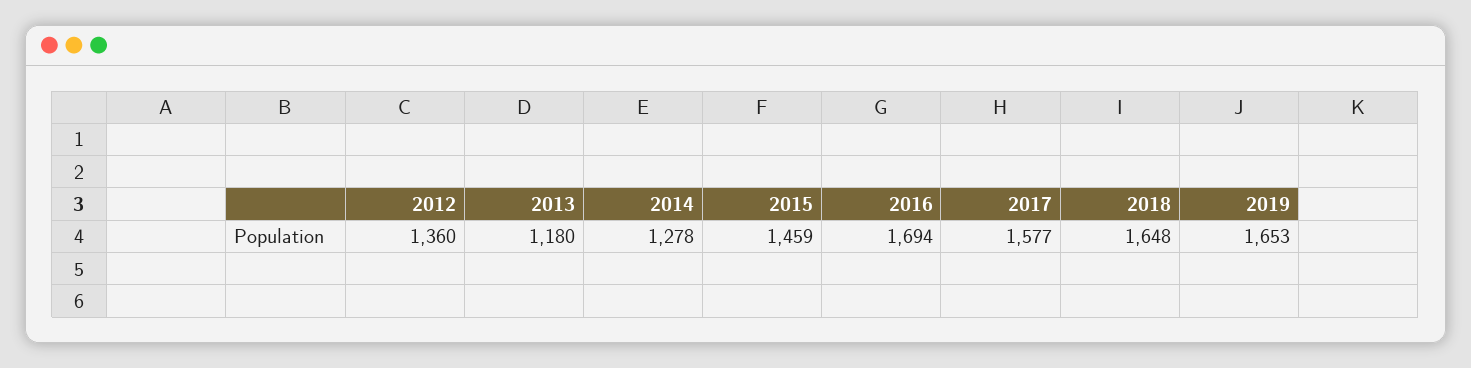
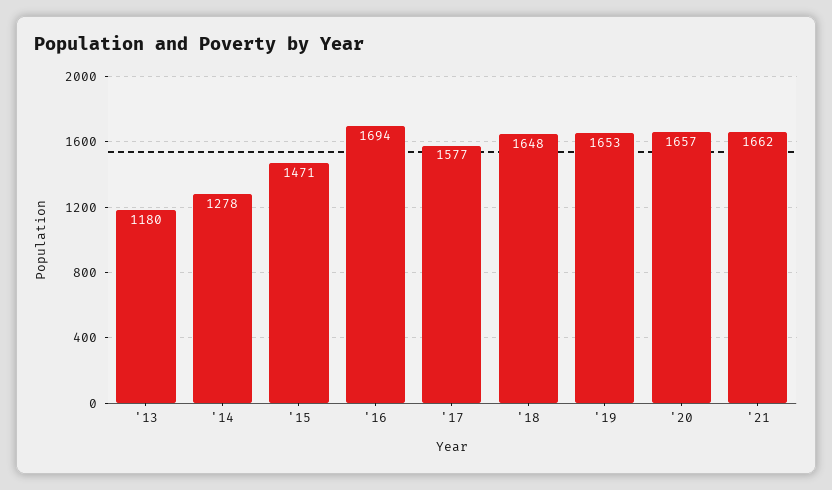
2012: 1360 -> none
2015: 1459 -> 1471
'20: none -> 1657
'21: none -> 1662

